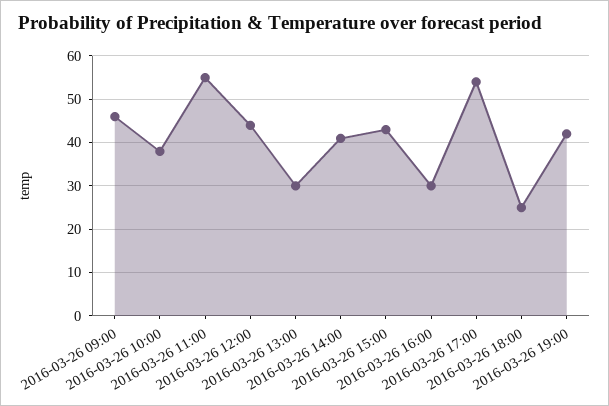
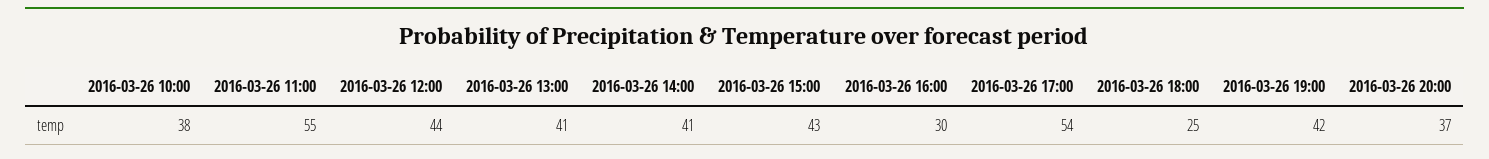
2016-03-26 09:00: 45 -> none
2016-03-26 13:00: 30 -> 41
2016-03-26 20:00: none -> 37

